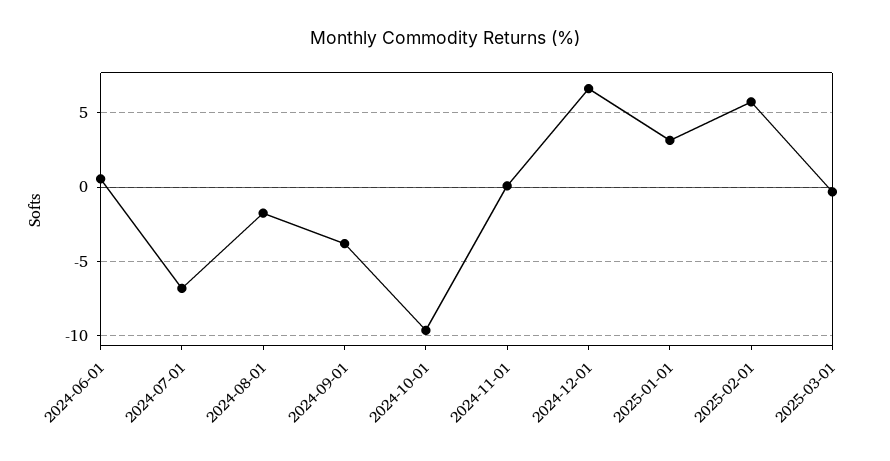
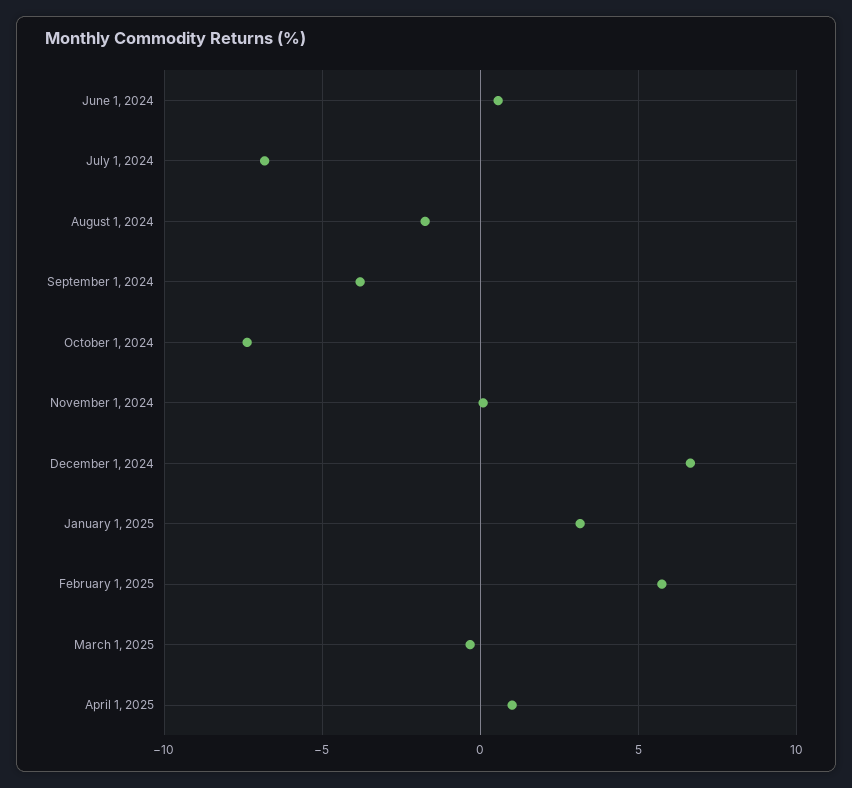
2024-10-01: -9.5 -> -7.5
April 1, 2025: none -> 1

